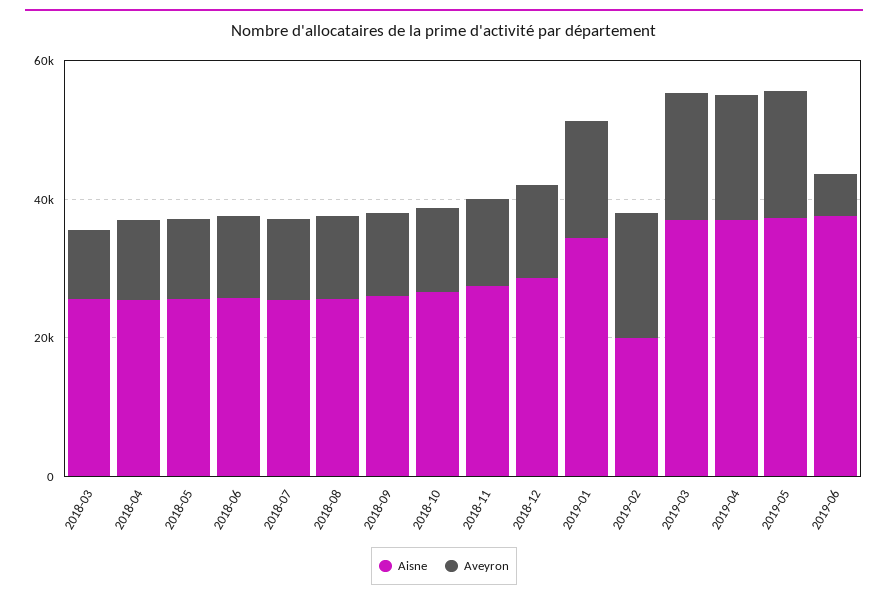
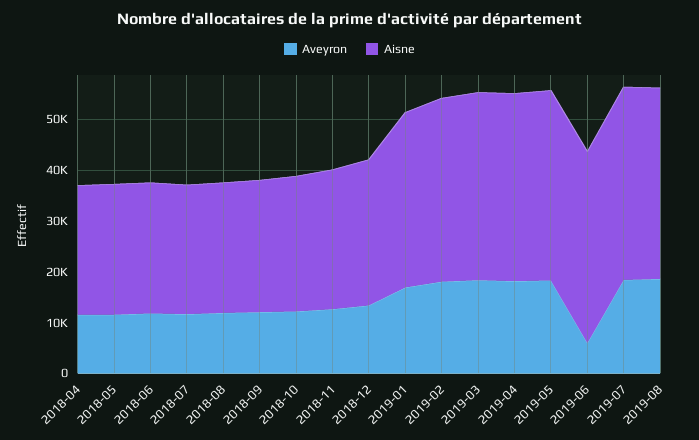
Aisne, 2018-03: 25000 -> none
Aveyron, 2018-03: 10000 -> none
Aisne, 2019-02: 20000 -> 36000
Aveyron, 2019-07: none -> 18000
Aisne, 2019-07: none -> 38000
Aveyron, 2019-08: none -> 18000
Aisne, 2019-08: none -> 38000

